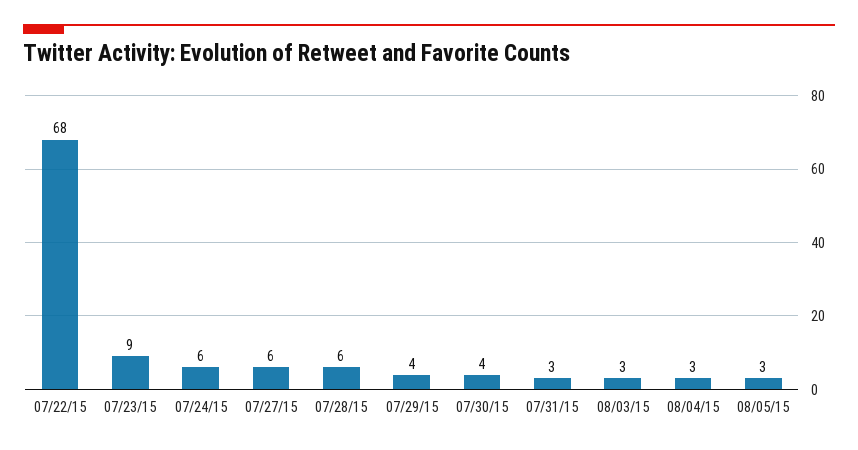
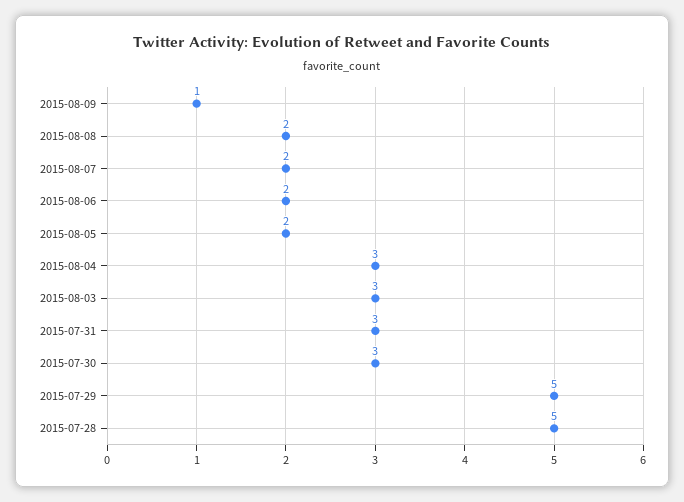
07/22/15: 68 -> none
07/23/15: 9 -> none
07/24/15: 6 -> none
07/27/15: 6 -> none
07/28/15: 6 -> 5
07/29/15: 4 -> 5
07/30/15: 4 -> 3
08/05/15: 3 -> 2
2015-08-09: none -> 1
2015-08-08: none -> 2
2015-08-07: none -> 2
2015-08-06: none -> 2

